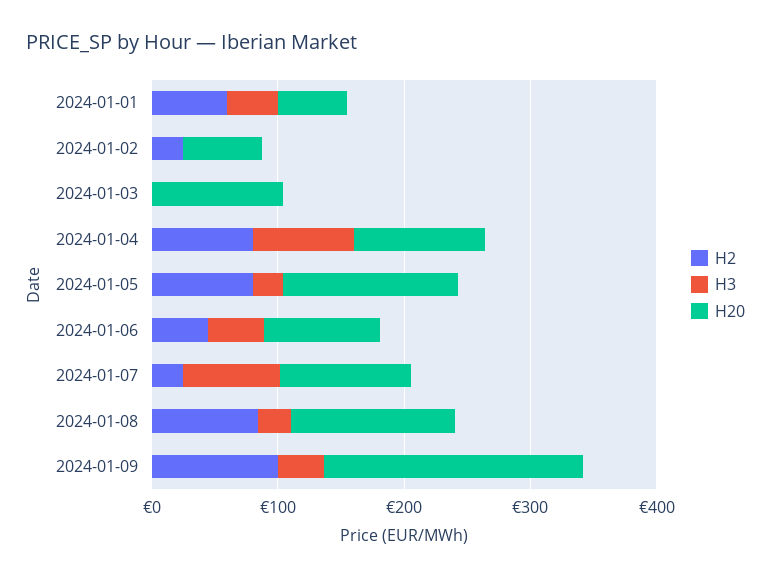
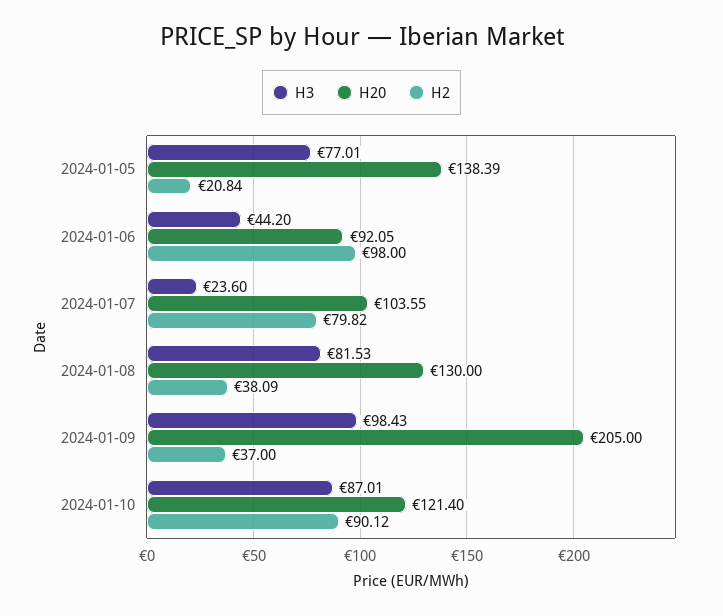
H2, 2024-01-01: 60 -> none
H3, 2024-01-01: 40 -> none
H20, 2024-01-01: 60 -> none
H2, 2024-01-02: 20 -> none
H3, 2024-01-02: 0 -> none
H20, 2024-01-02: 60 -> none
H2, 2024-01-03: 0 -> none
H3, 2024-01-03: 0 -> none
H20, 2024-01-03: 100 -> none
H2, 2024-01-04: 80 -> none
H3, 2024-01-04: 80 -> none
H20, 2024-01-04: 100 -> none
H2, 2024-01-05: 80 -> 20.84
H3, 2024-01-05: 20 -> 77.01
H2, 2024-01-06: 40 -> 98
H2, 2024-01-07: 20 -> 79.82
H3, 2024-01-07: 80 -> 23.6
H2, 2024-01-08: 80 -> 38.09
H3, 2024-01-08: 20 -> 81.53
H2, 2024-01-09: 100 -> 37
H3, 2024-01-09: 40 -> 98.43
H3, 2024-01-10: none -> 87.01
H20, 2024-01-10: none -> 121.4
H2, 2024-01-10: none -> 90.12

